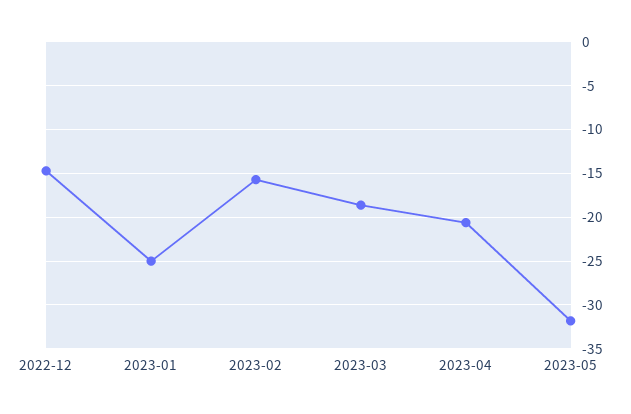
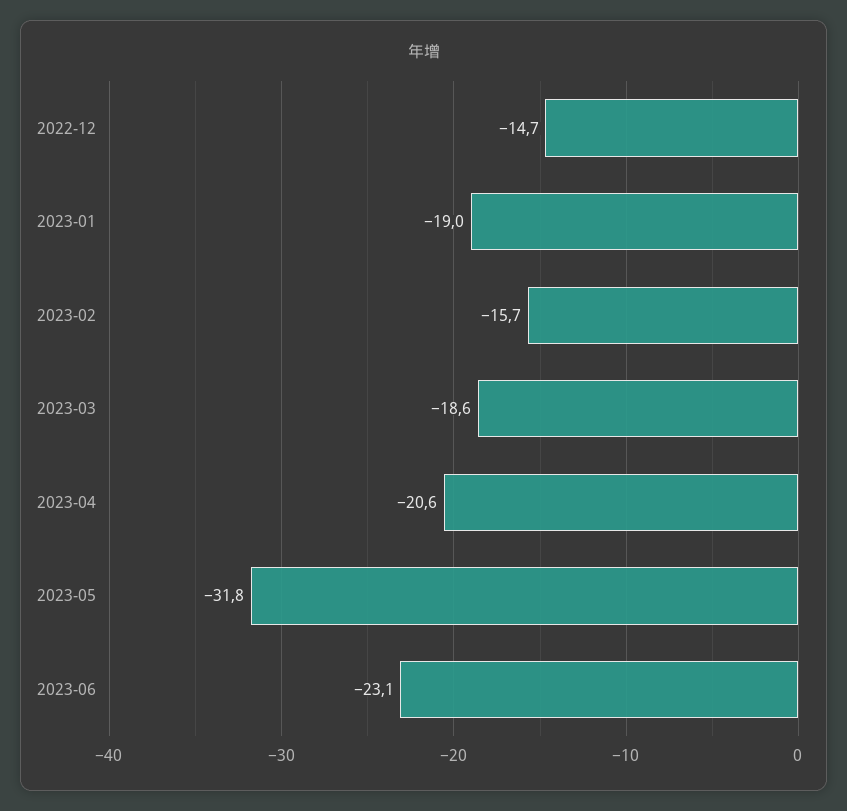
2023-01: -25 -> -19
2023-06: none -> -23.1

